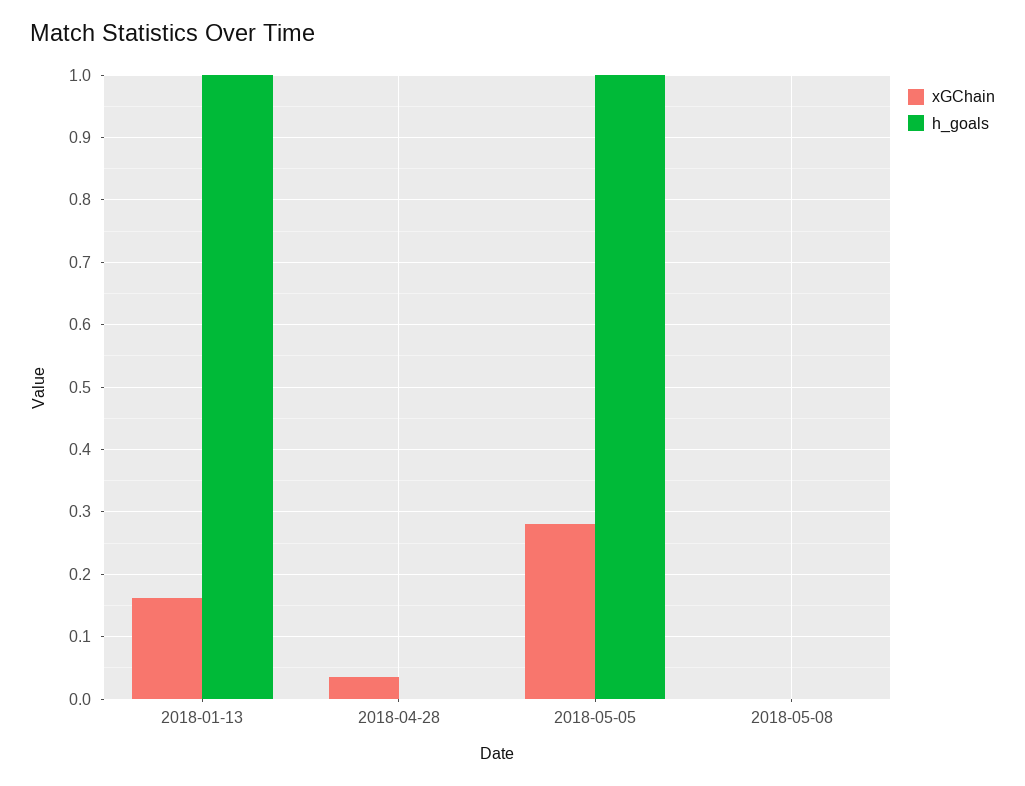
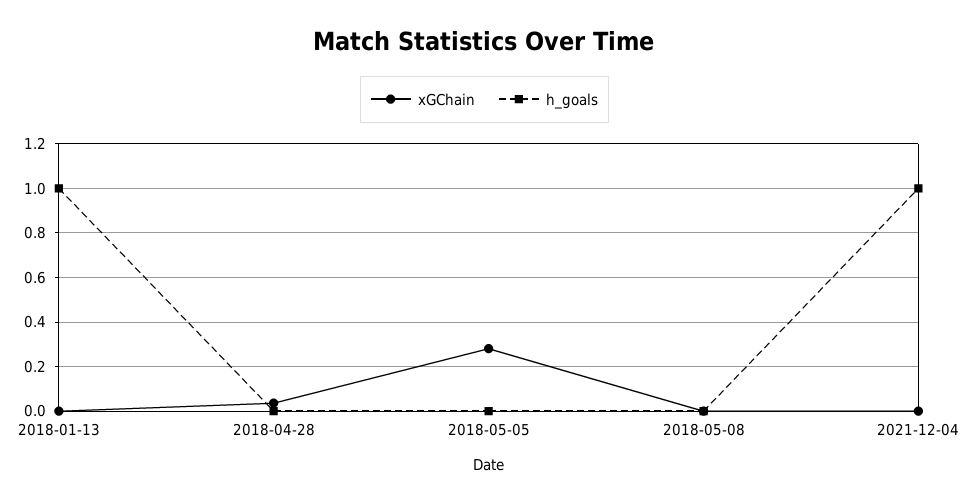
xGChain, 2018-01-13: 0.16 -> 0
h_goals, 2018-05-05: 1 -> 0
xGChain, 2021-12-04: none -> 0
h_goals, 2021-12-04: none -> 1

